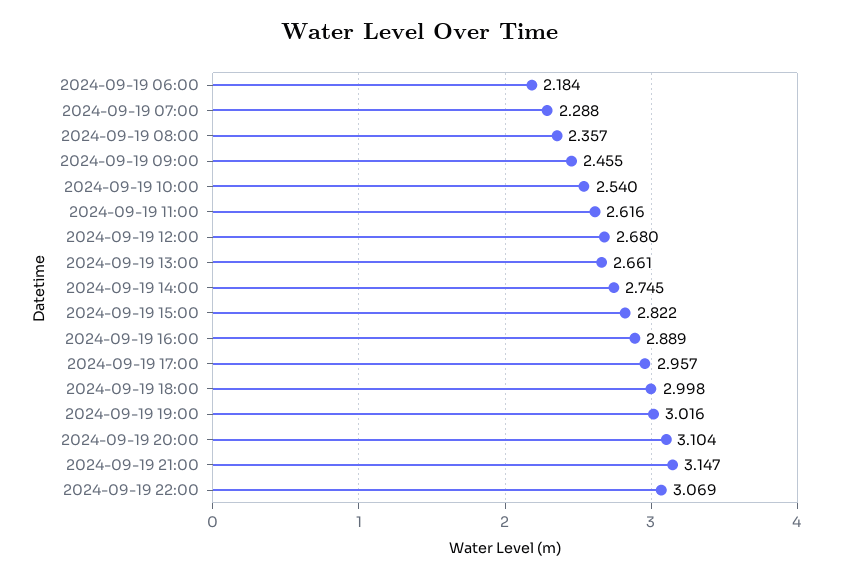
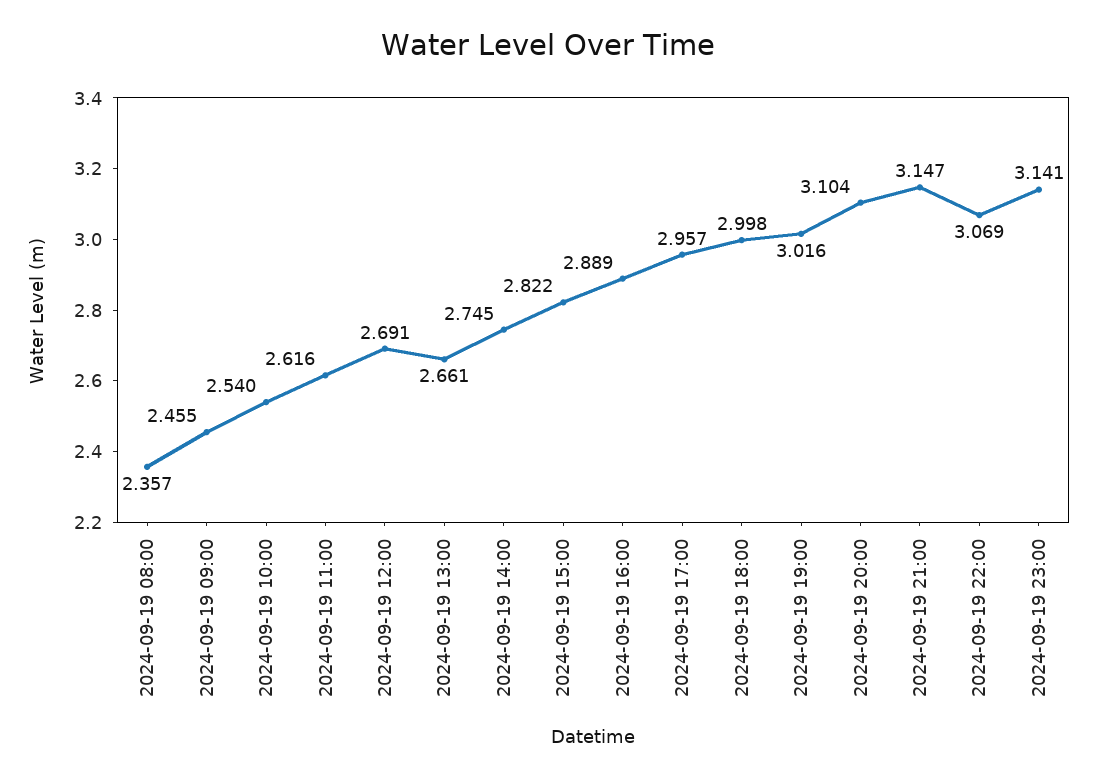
2024-09-19 06:00: 2.184 -> none
2024-09-19 07:00: 2.288 -> none
2024-09-19 12:00: 2.68 -> 2.691
2024-09-19 23:00: none -> 3.141

